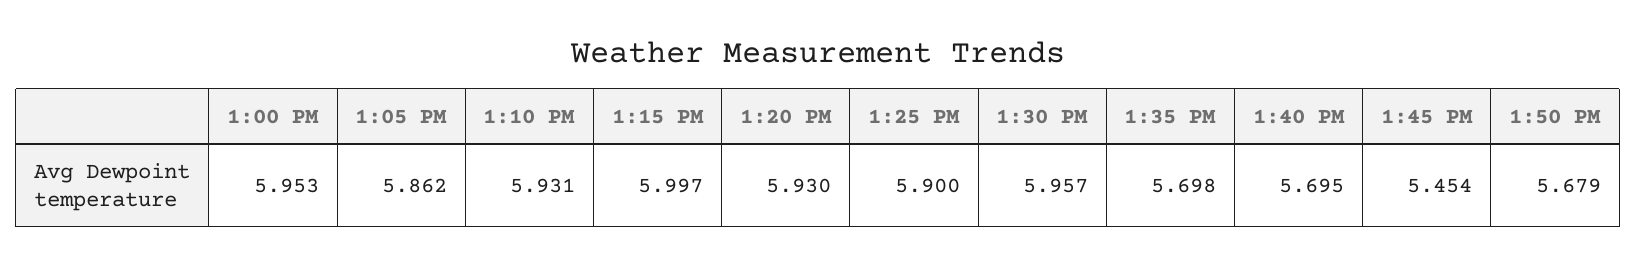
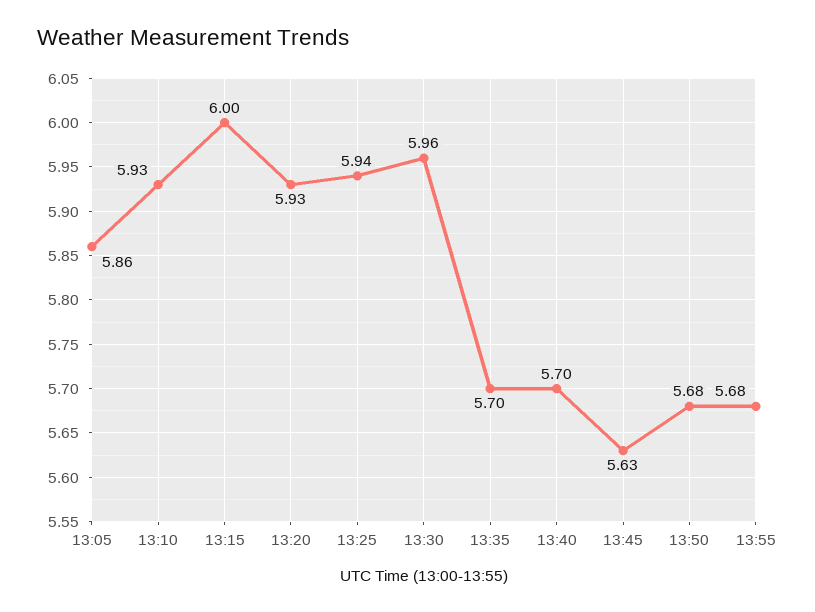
1:00 PM: 5.953 -> none
1:25 PM: 5.9 -> 5.94
1:45 PM: 5.454 -> 5.63
13:55: none -> 5.68

